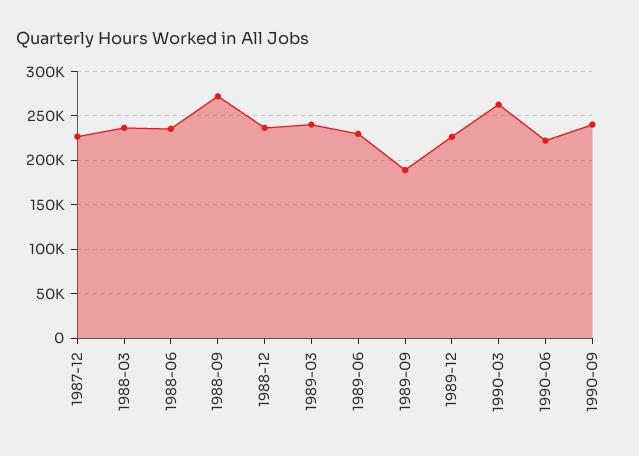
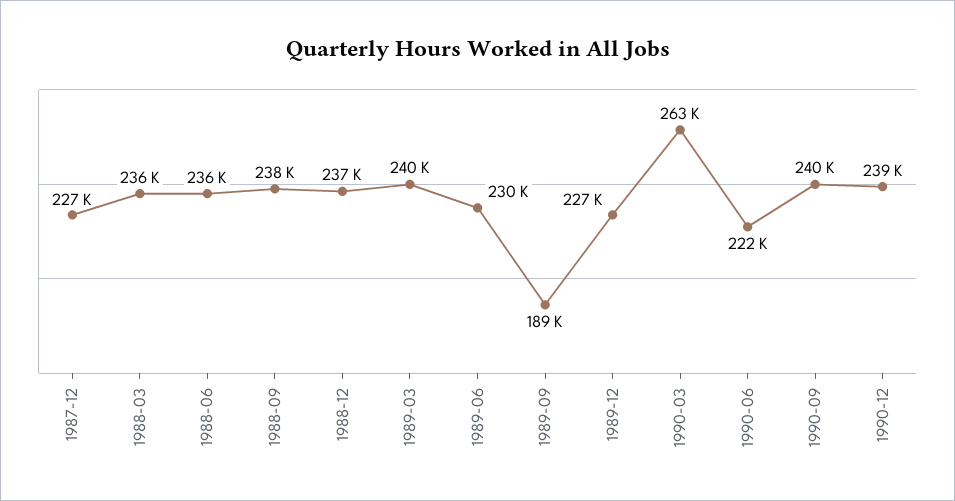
1988-09: 270000 -> 238000
1990-12: none -> 239000

